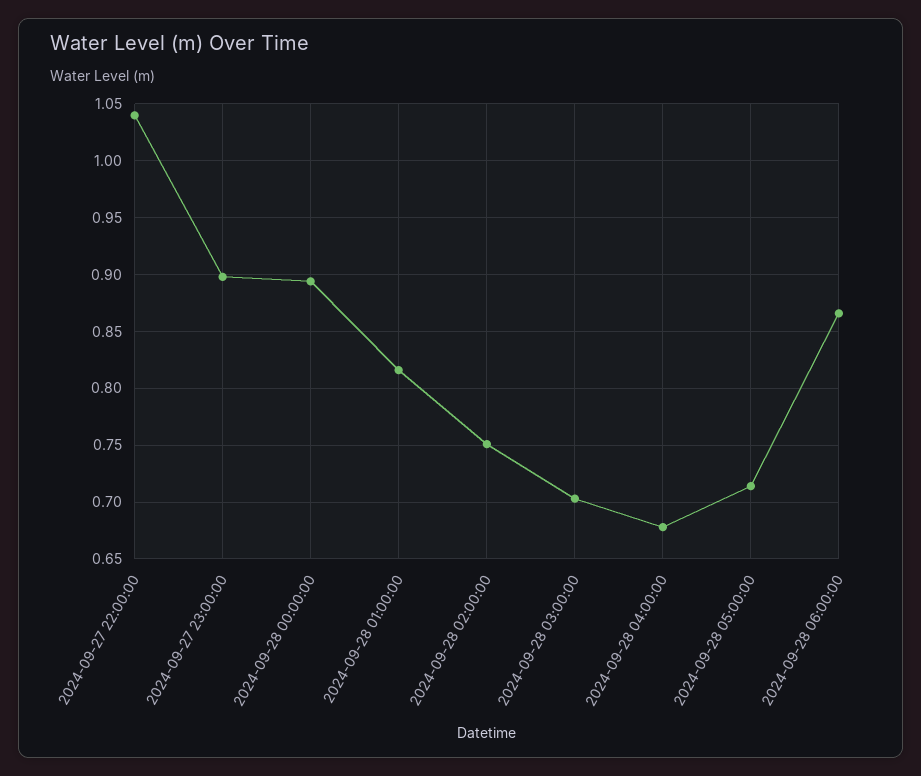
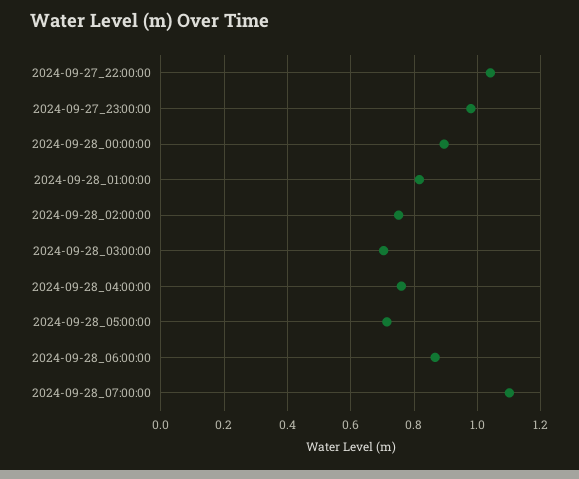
2024-09-27 23:00:00: 0.9 -> 0.98
2024-09-28 04:00:00: 0.68 -> 0.76
2024-09-28_07:00:00: none -> 1.1

